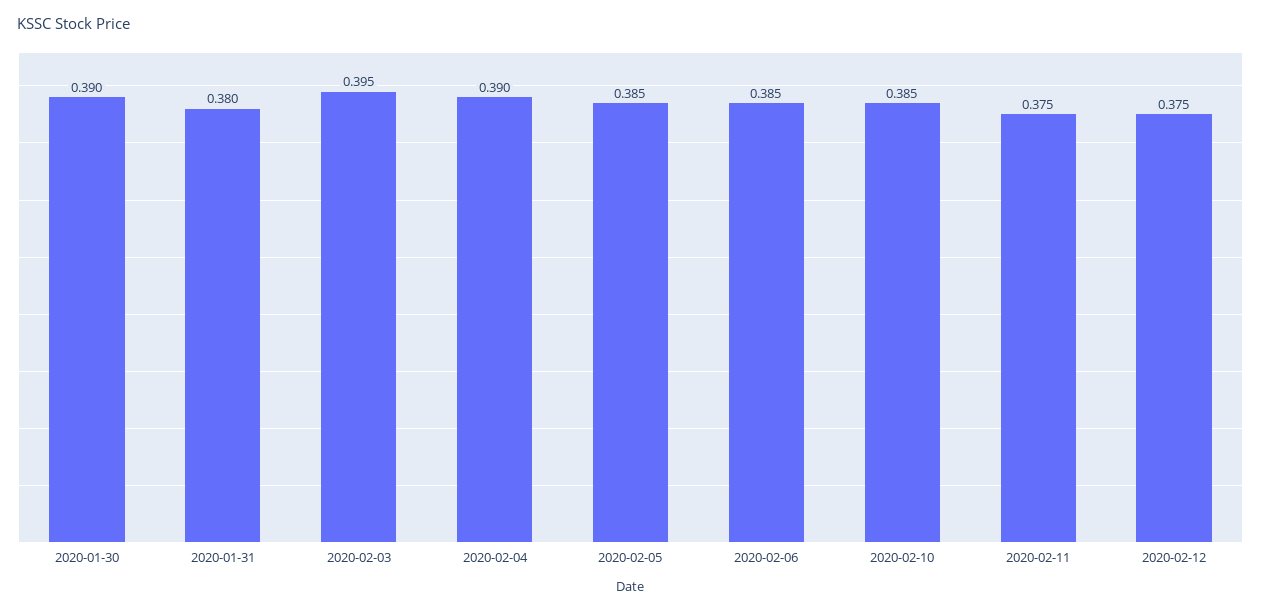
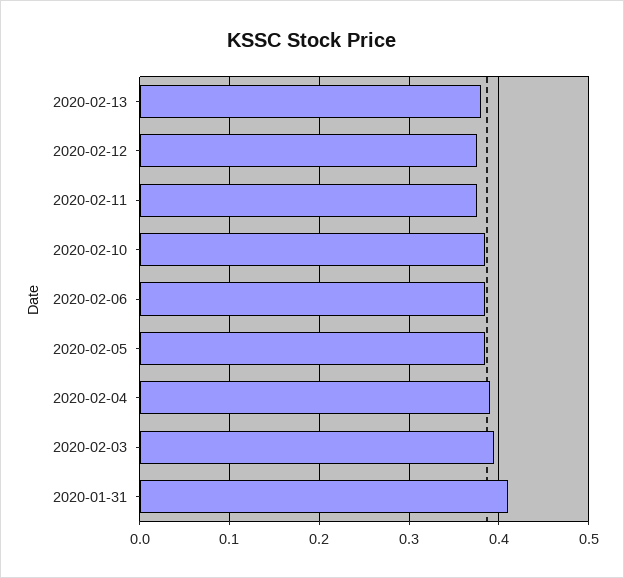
2020-01-30: 0.39 -> none
2020-01-31: 0.38 -> 0.41
2020-02-13: none -> 0.38

